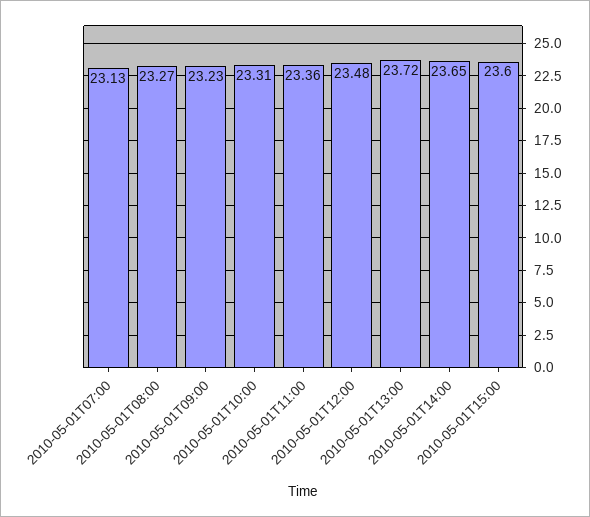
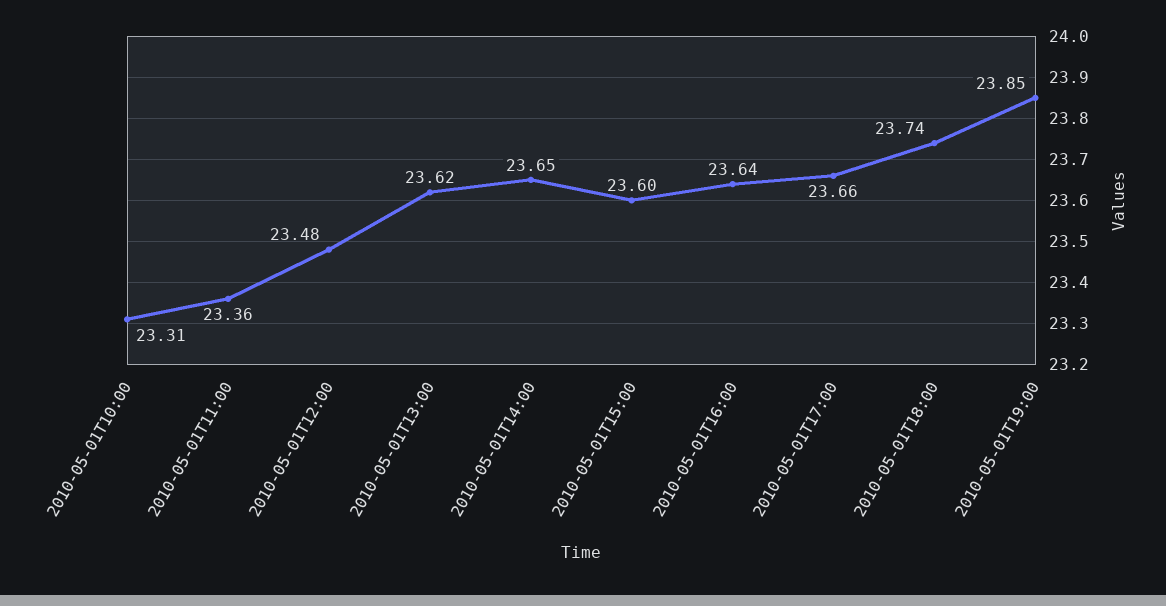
2010-05-01T07:00: 23.13 -> none
2010-05-01T08:00: 23.27 -> none
2010-05-01T09:00: 23.23 -> none
2010-05-01T13:00: 23.72 -> 23.62
2010-05-01T16:00: none -> 23.64
2010-05-01T17:00: none -> 23.66
2010-05-01T18:00: none -> 23.74
2010-05-01T19:00: none -> 23.85

